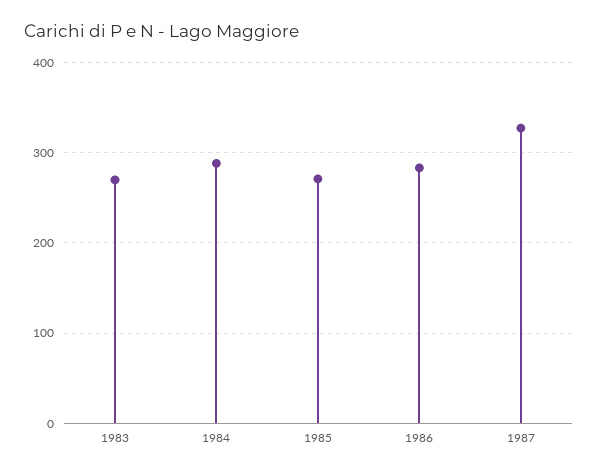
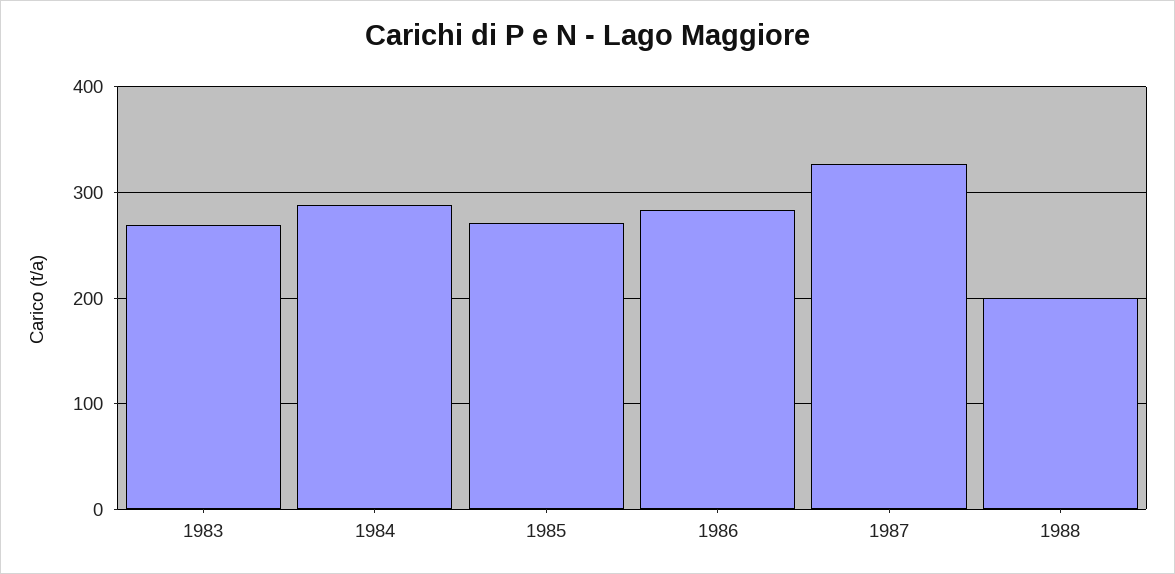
1988: none -> 200

